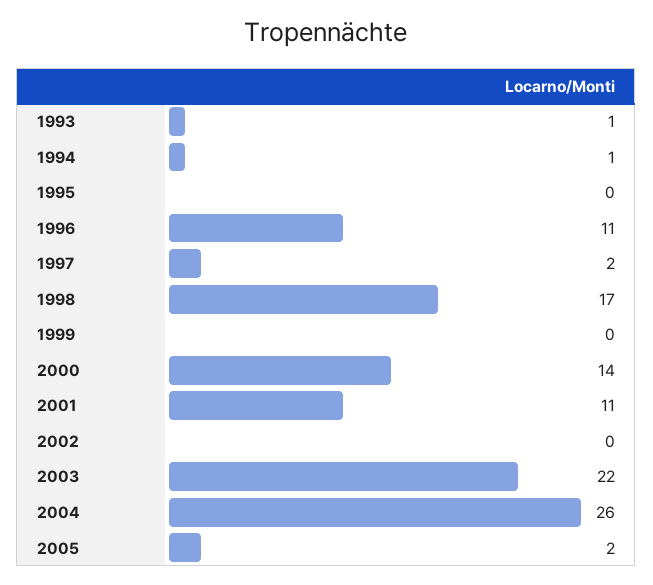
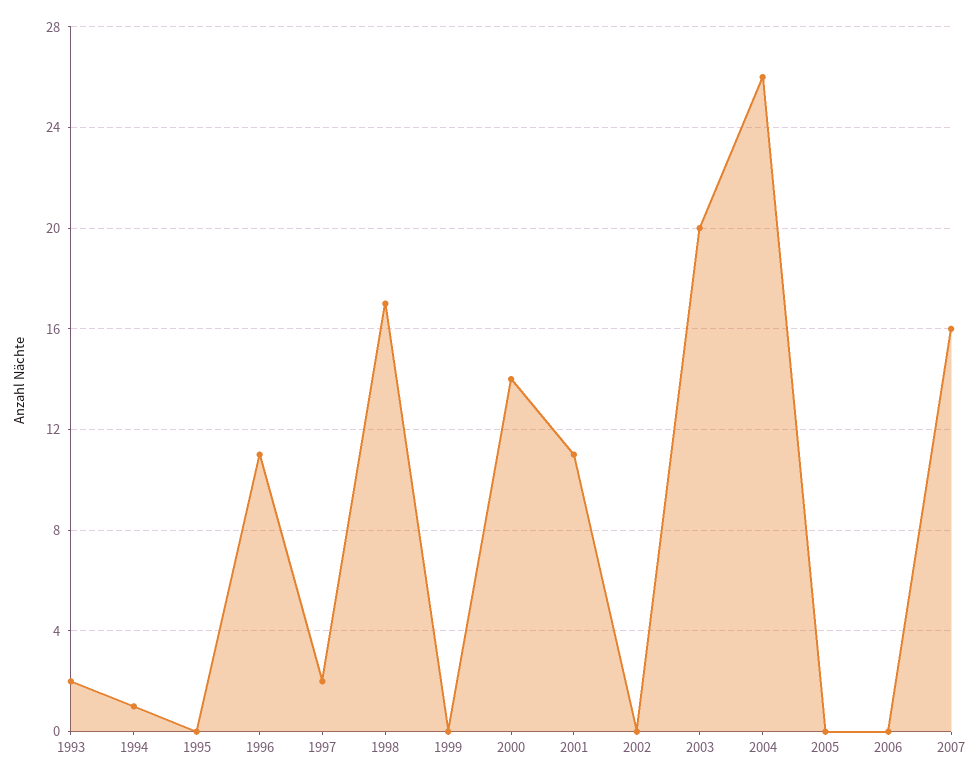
1993: 1 -> 2
2003: 22 -> 20
2005: 2 -> 0
2006: none -> 0
2007: none -> 16

